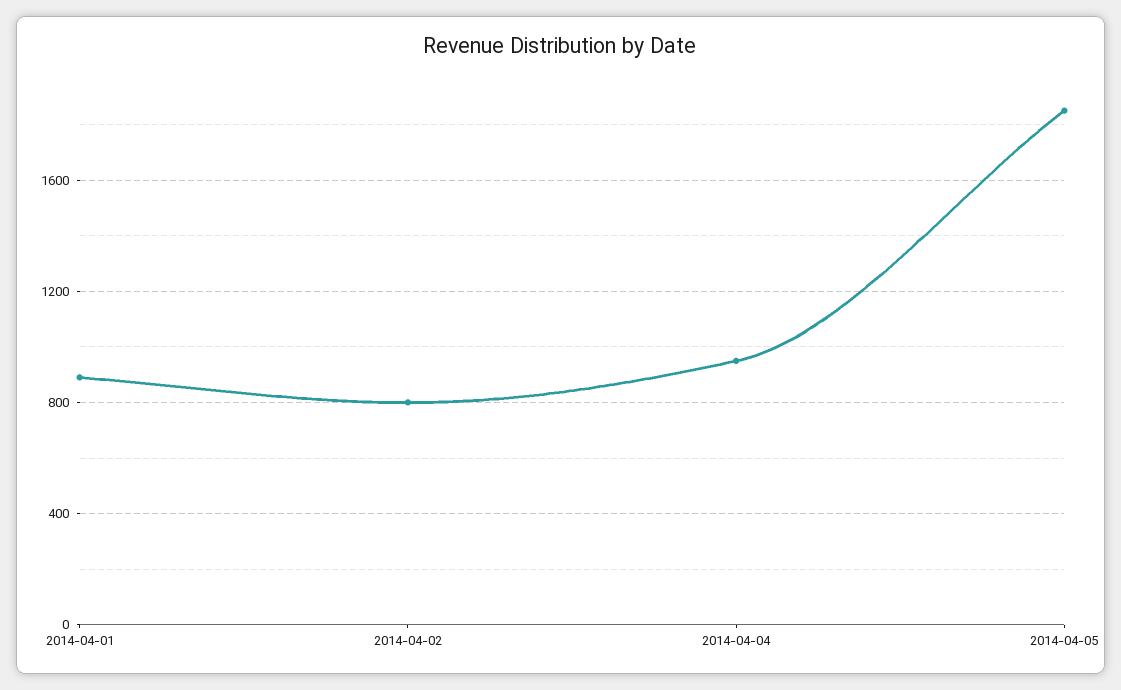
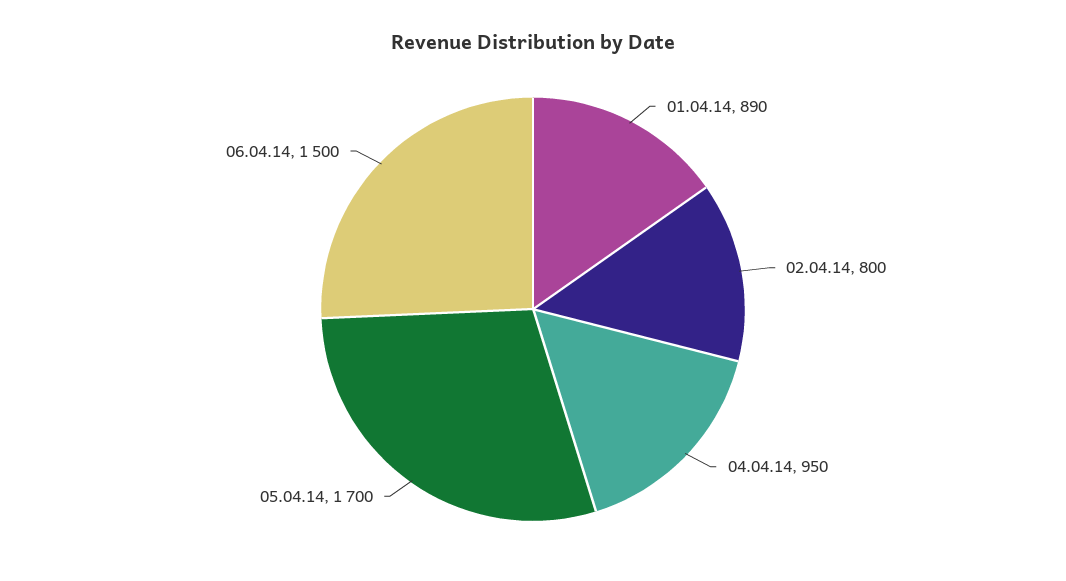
2014-04-05: 1850 -> 1700
06.04.14: none -> 1500

